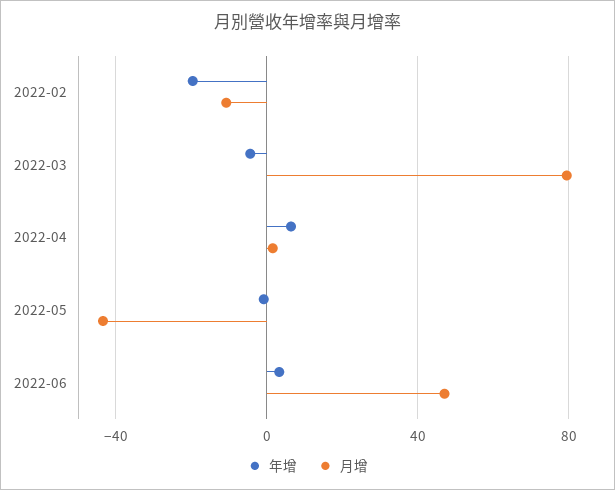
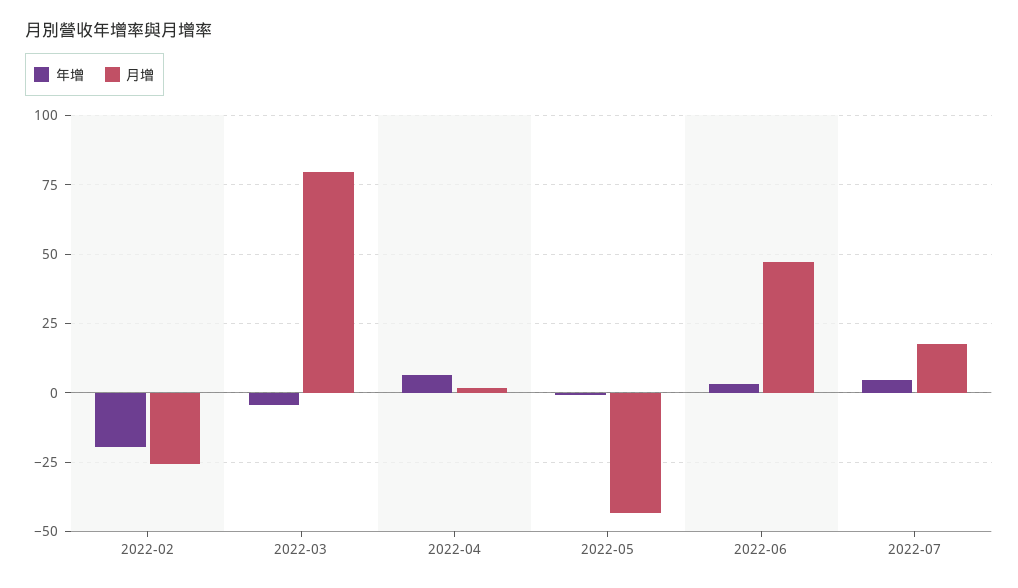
月增, 2022-02: -10 -> -25
年增, 2022-07: none -> 5
月增, 2022-07: none -> 17.5

